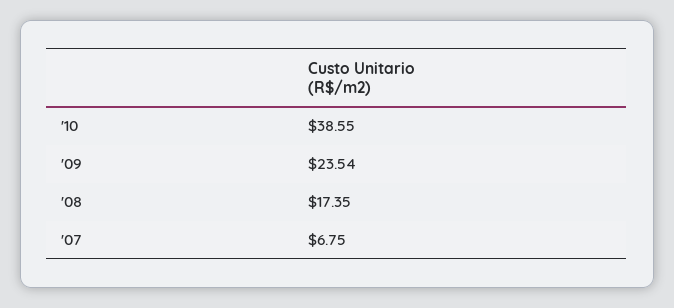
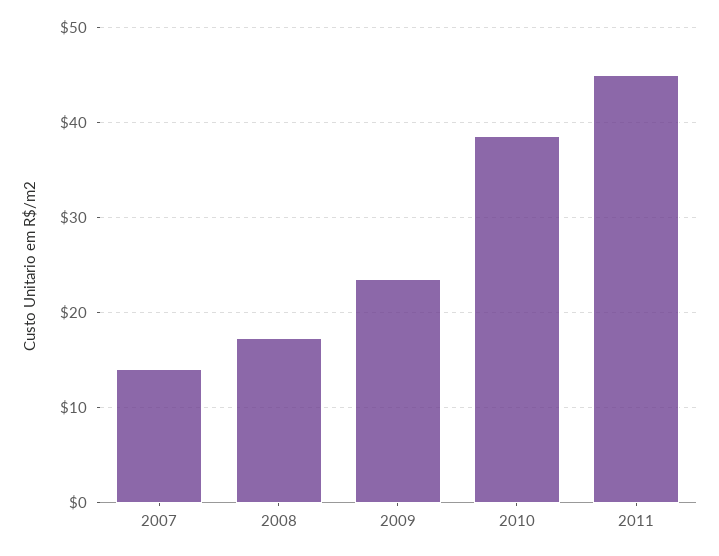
'07: 6.75 -> 14
2011: none -> 45

